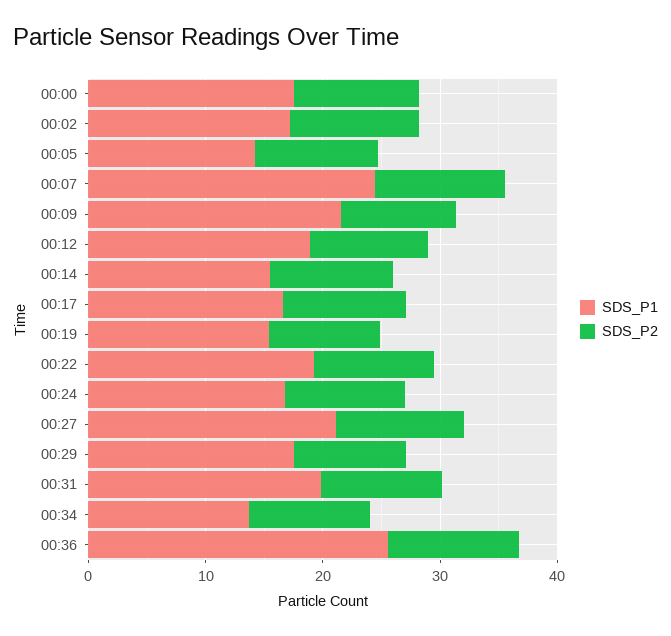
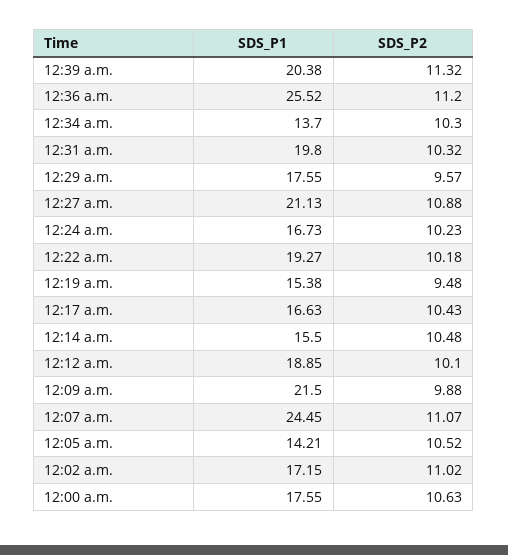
SDS_P1, 12:39 a.m.: none -> 20.38
SDS_P2, 12:39 a.m.: none -> 11.32

